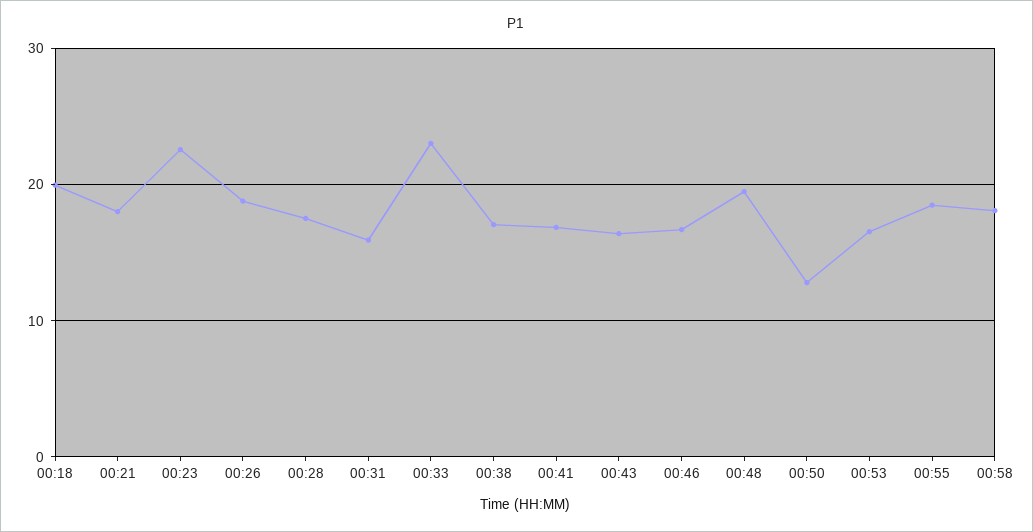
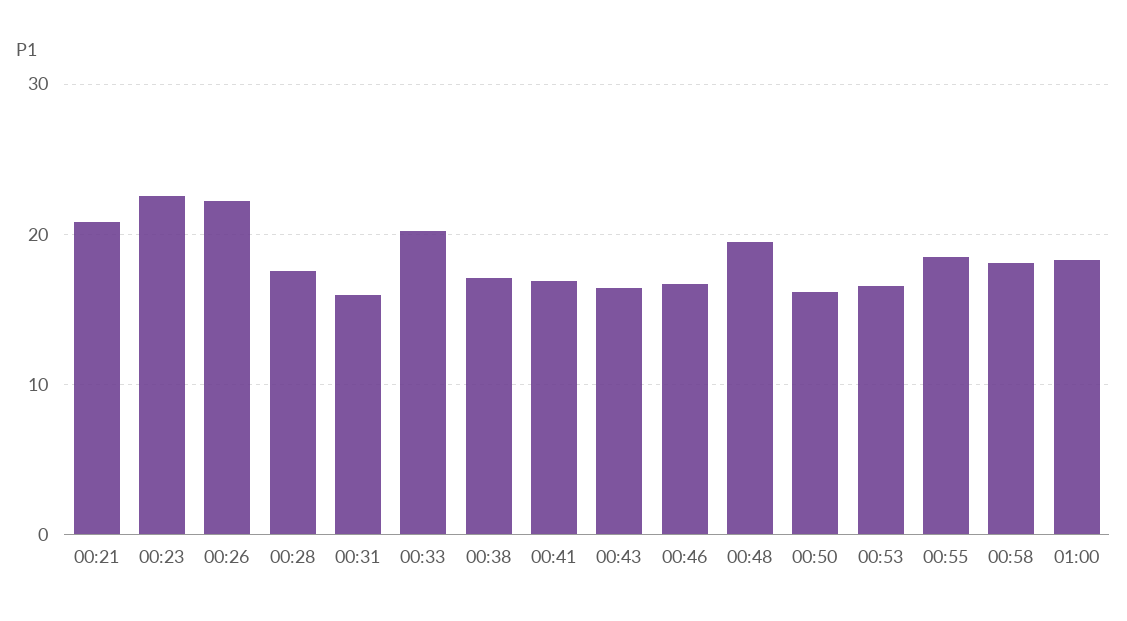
00:18: 20 -> none
00:21: 18 -> 21
00:26: 19 -> 22
00:33: 23 -> 20
00:50: 13 -> 16
01:00: none -> 18

